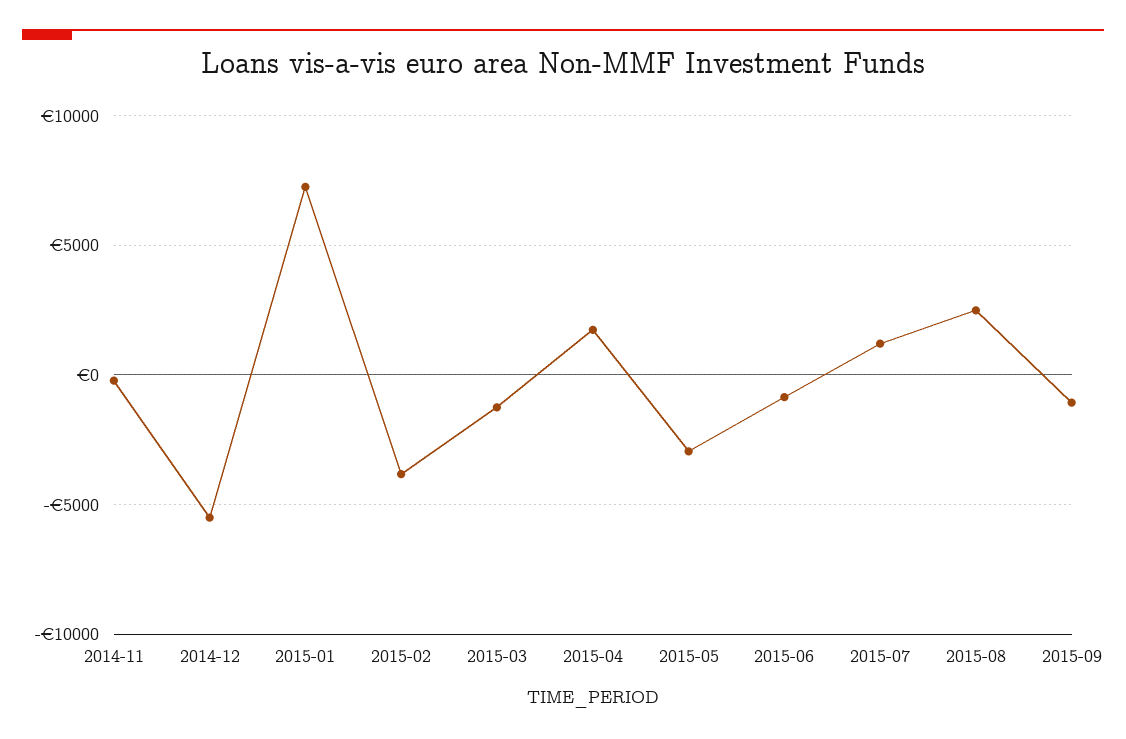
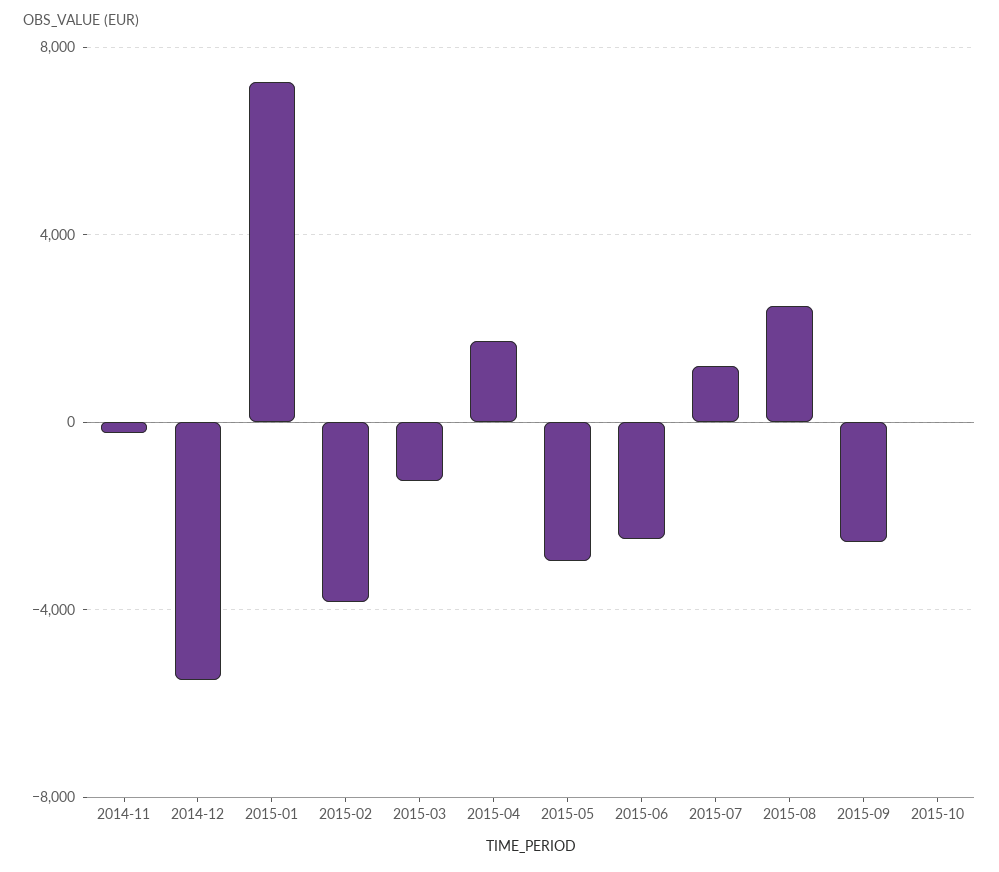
2015-06: -1000 -> -2500
2015-09: -1000 -> -2500
2015-10: none -> 0

